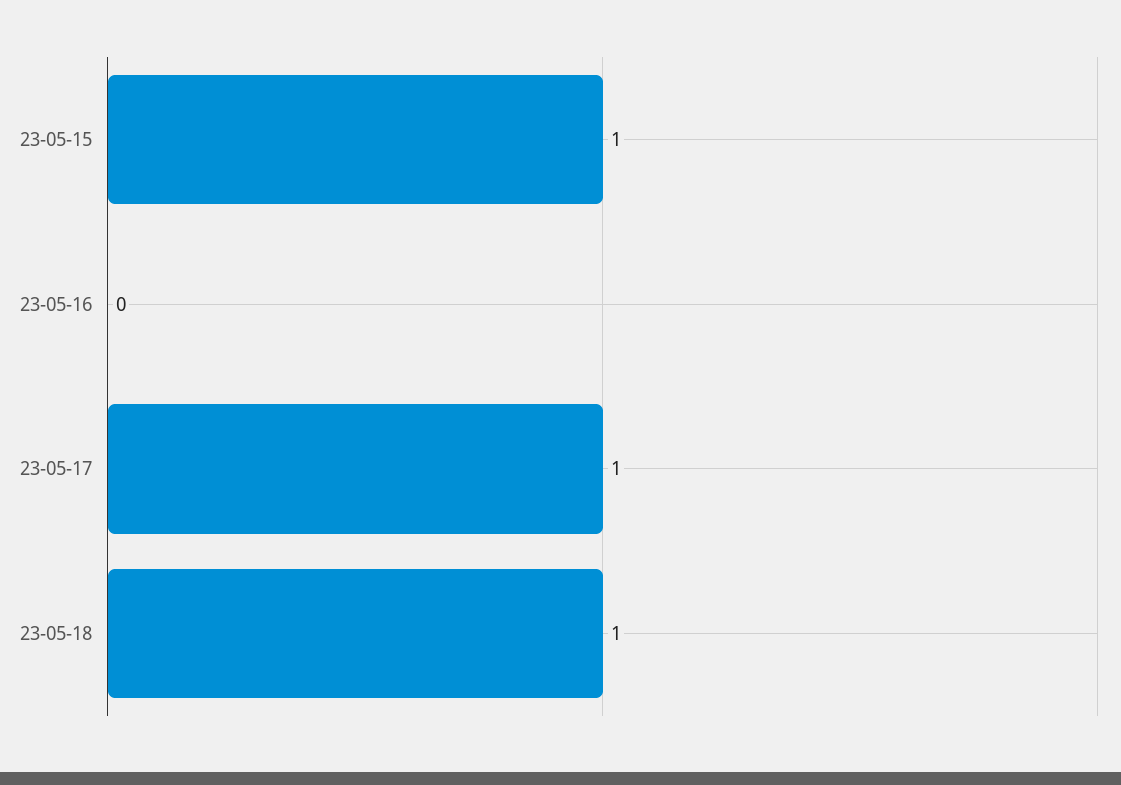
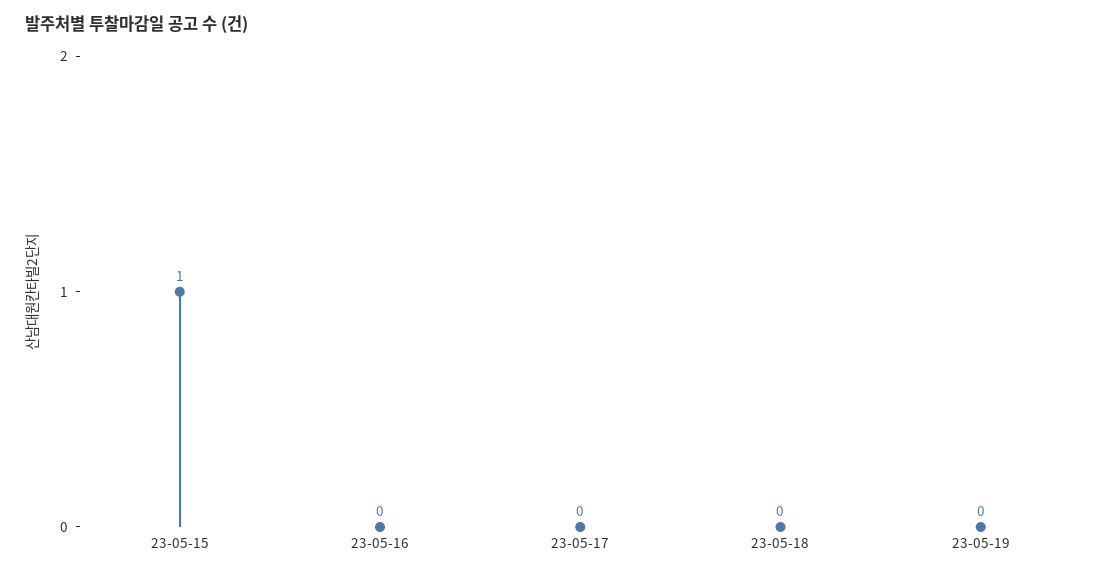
23-05-17: 1 -> 0
23-05-18: 1 -> 0
23-05-19: none -> 0

